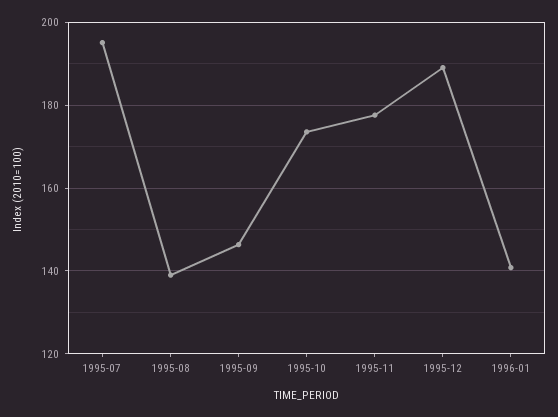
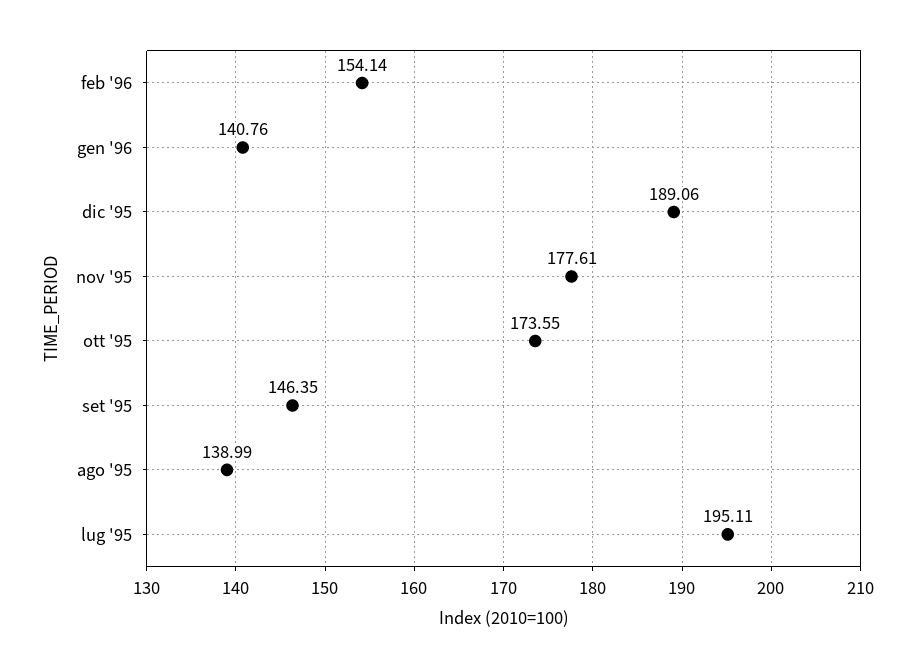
feb '96: none -> 154.14

